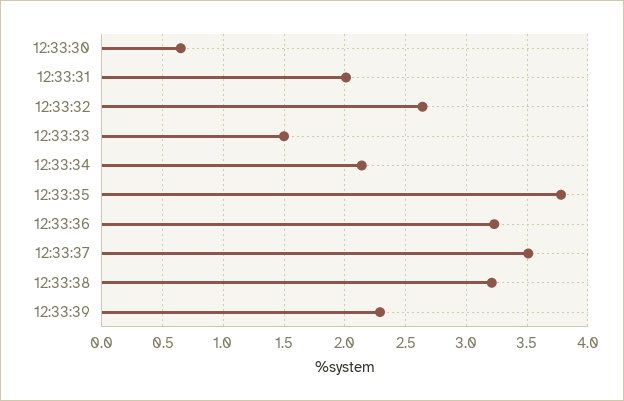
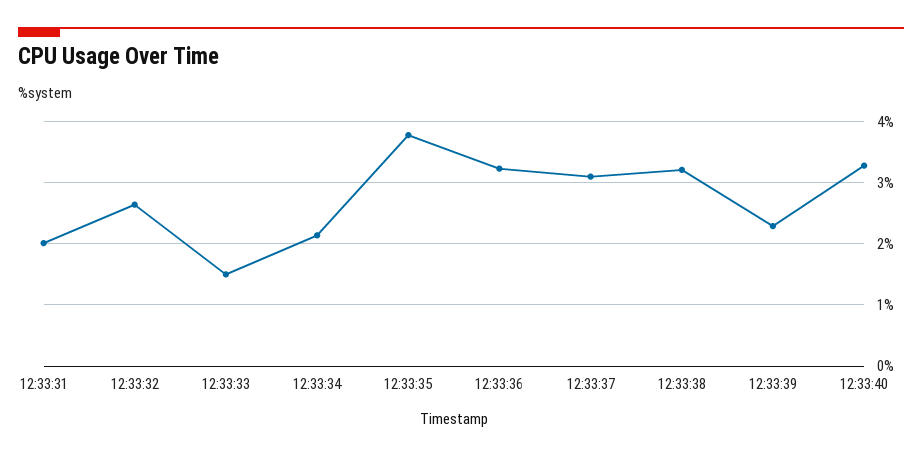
12:33:30: 0.65 -> none
12:33:37: 3.5 -> 3.1
12:33:40: none -> 3.3

